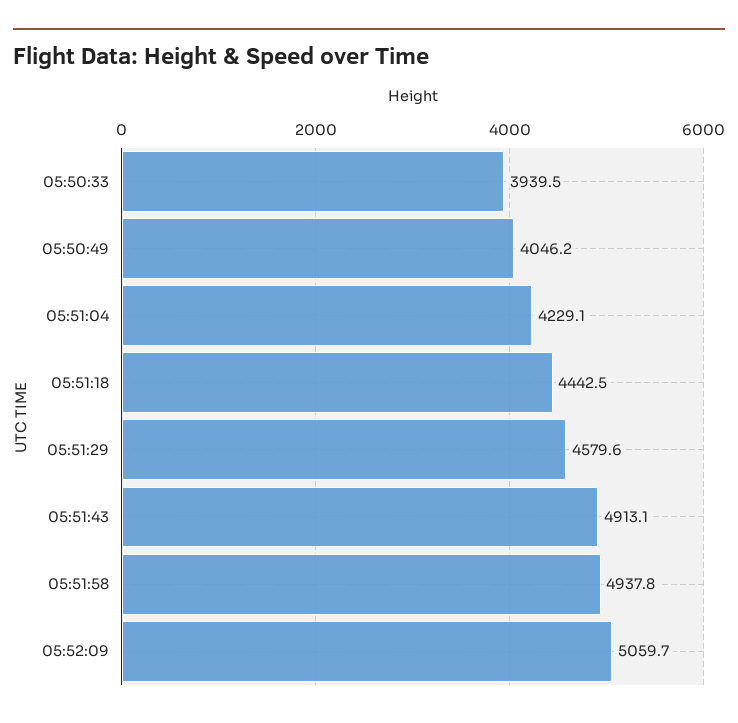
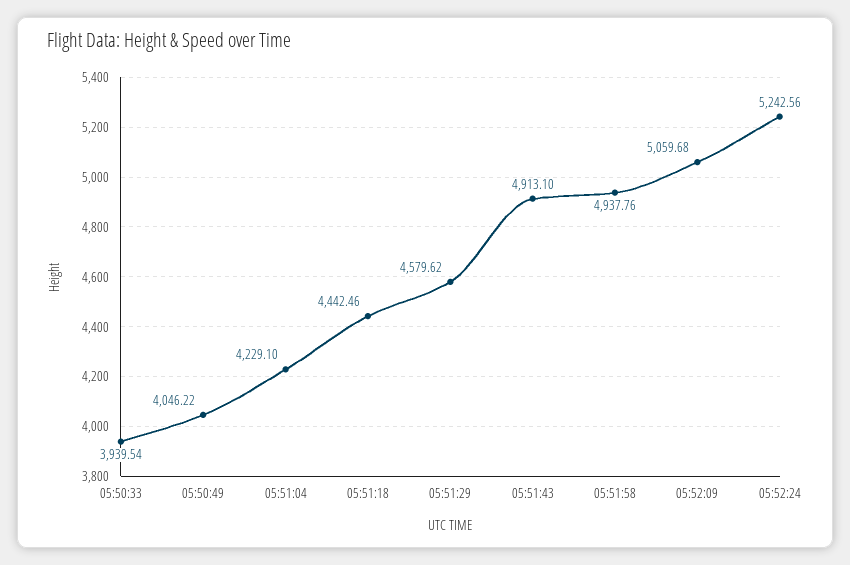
05:52:24: none -> 5242.56

